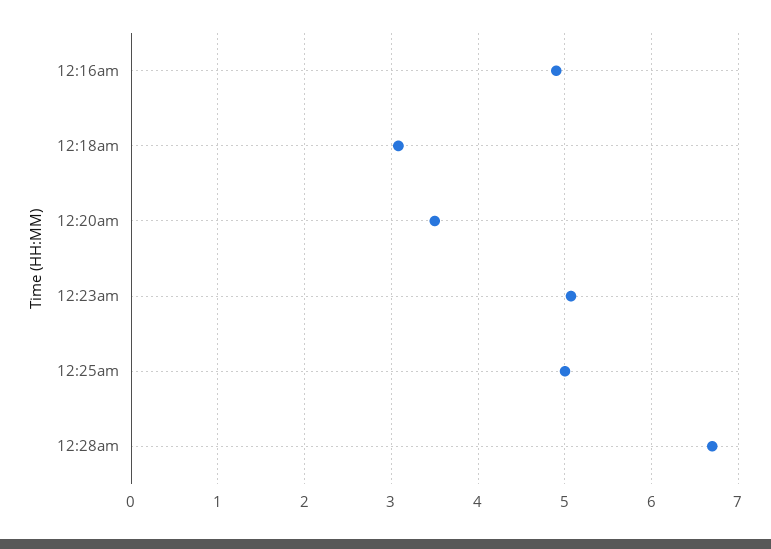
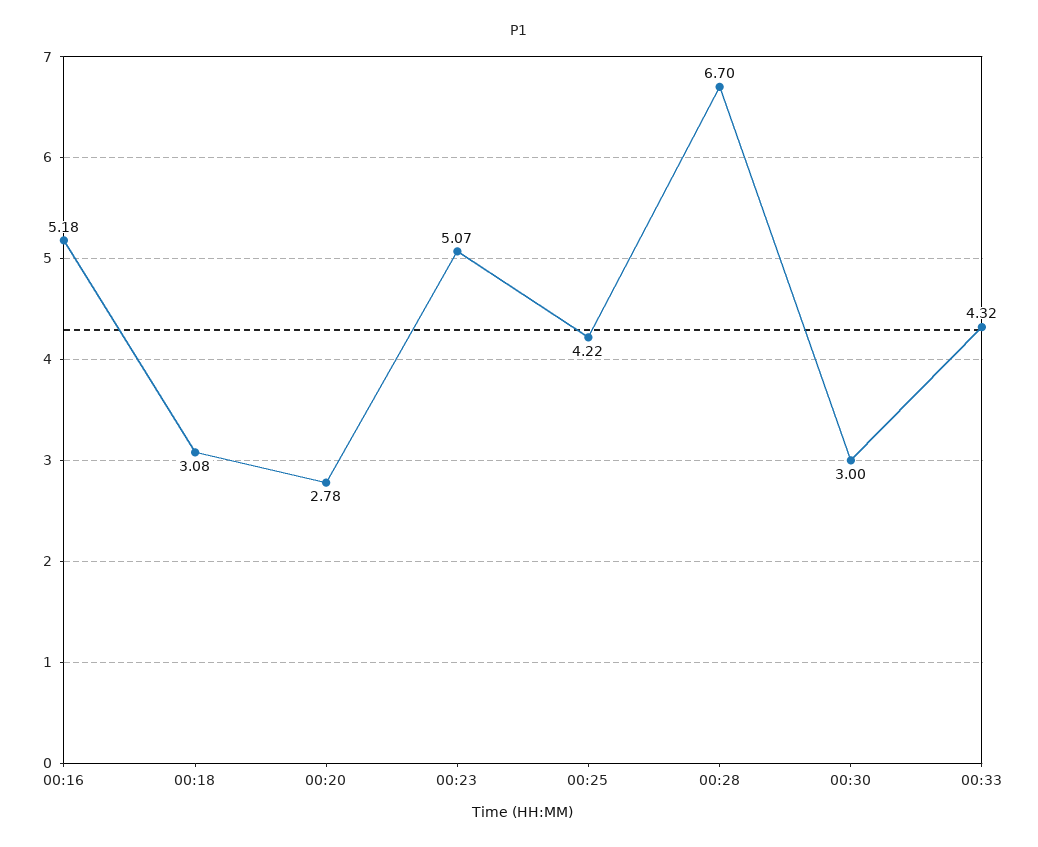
12:16am: 4.9 -> 5.18
12:20am: 3.5 -> 2.78
12:25am: 5 -> 4.22
00:30: none -> 3
00:33: none -> 4.32

